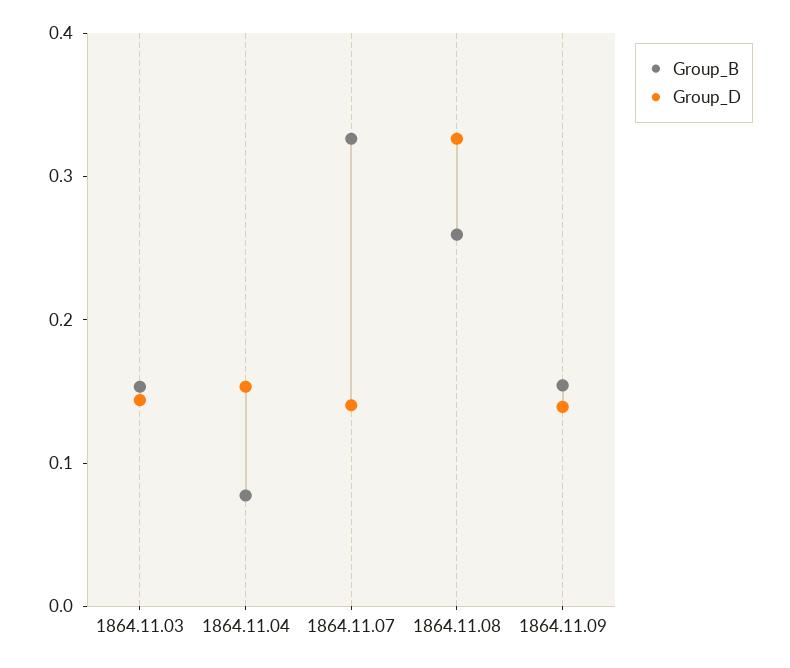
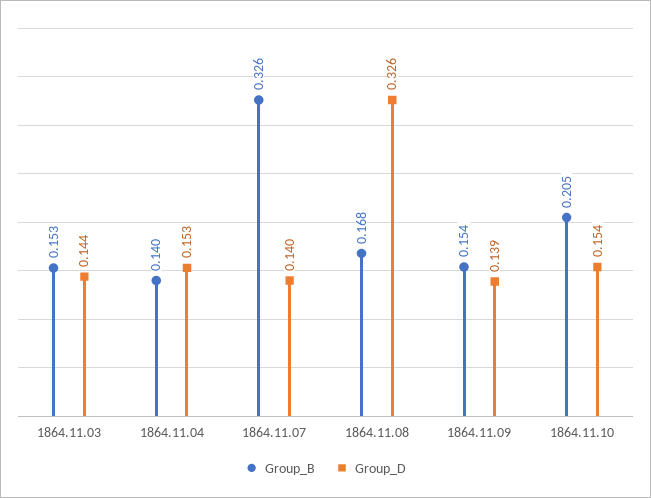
Group_B, 1864.11.04: 0.08 -> 0.14
Group_B, 1864.11.08: 0.26 -> 0.168
Group_B, 1864.11.10: none -> 0.205
Group_D, 1864.11.10: none -> 0.154

